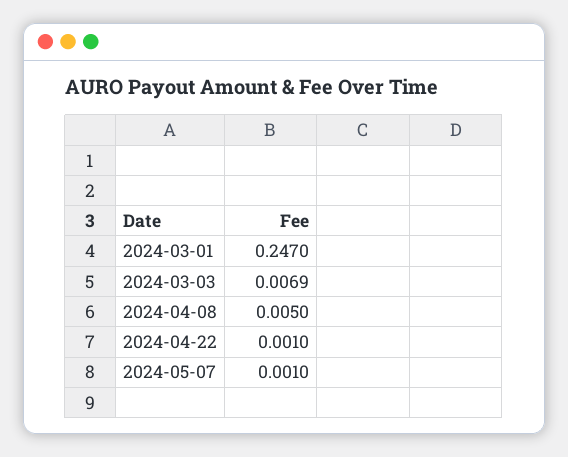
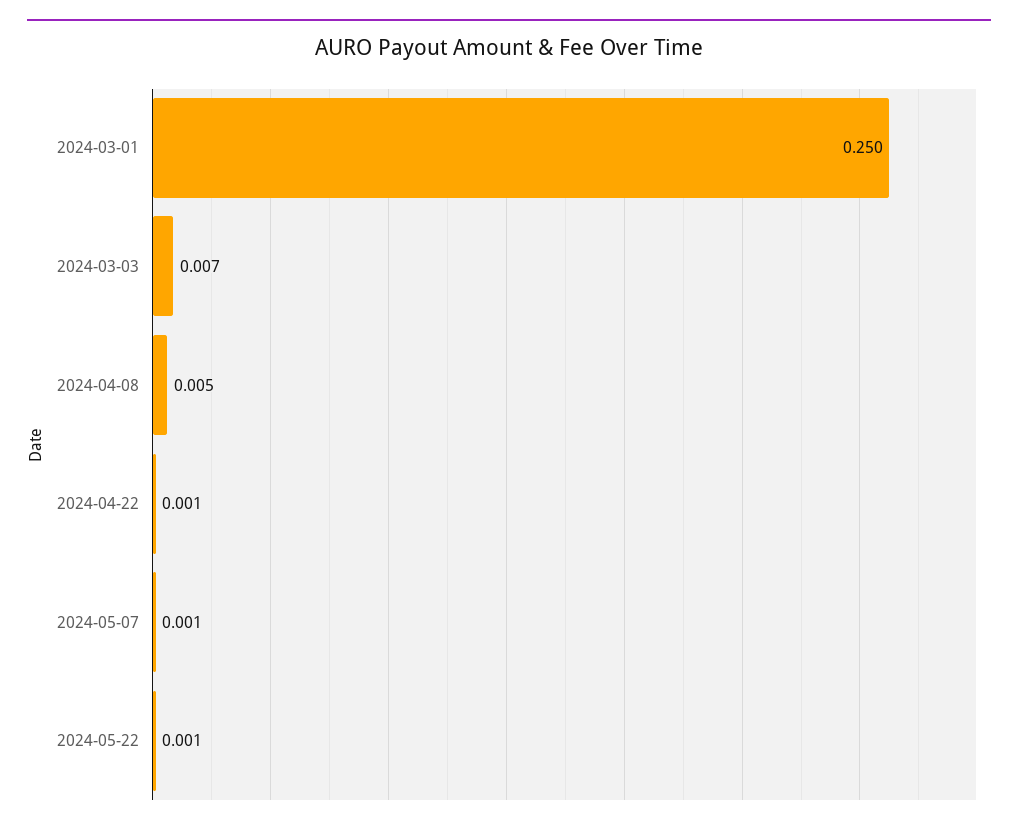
2024-03-01: 0.247 -> 0.25
2024-05-22: none -> 0.001

